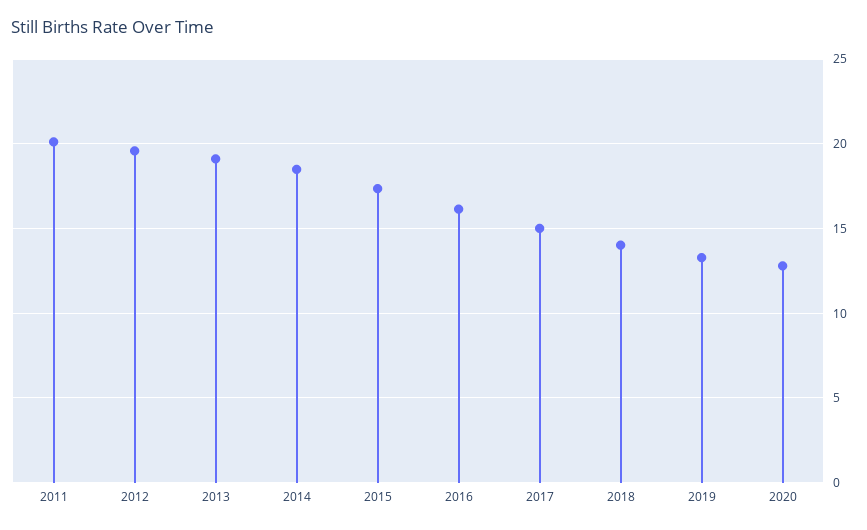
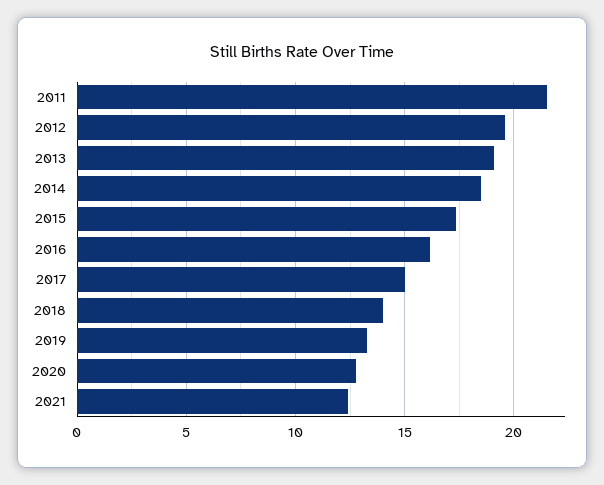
2011: 20 -> 21.5
2021: none -> 12.5

